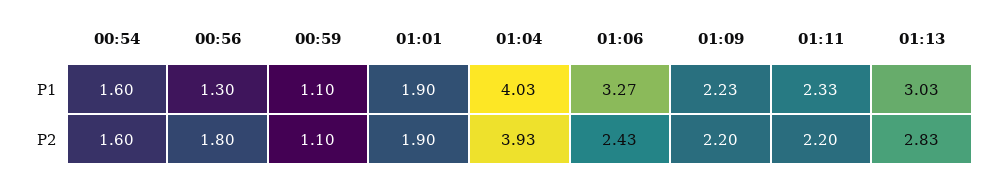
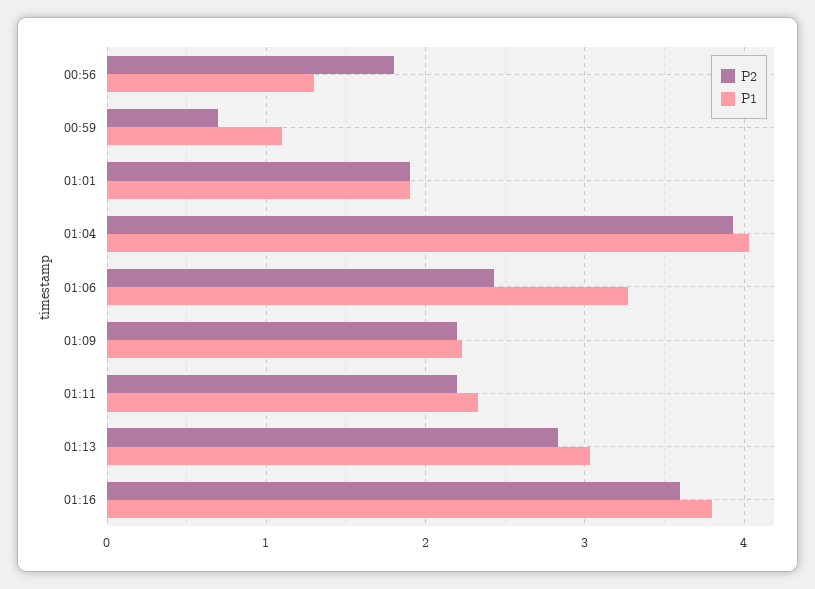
P1, 00:54: 1.6 -> none
P2, 00:54: 1.6 -> none
P2, 00:59: 1.1 -> 0.7
P2, 01:16: none -> 3.6
P1, 01:16: none -> 3.8

